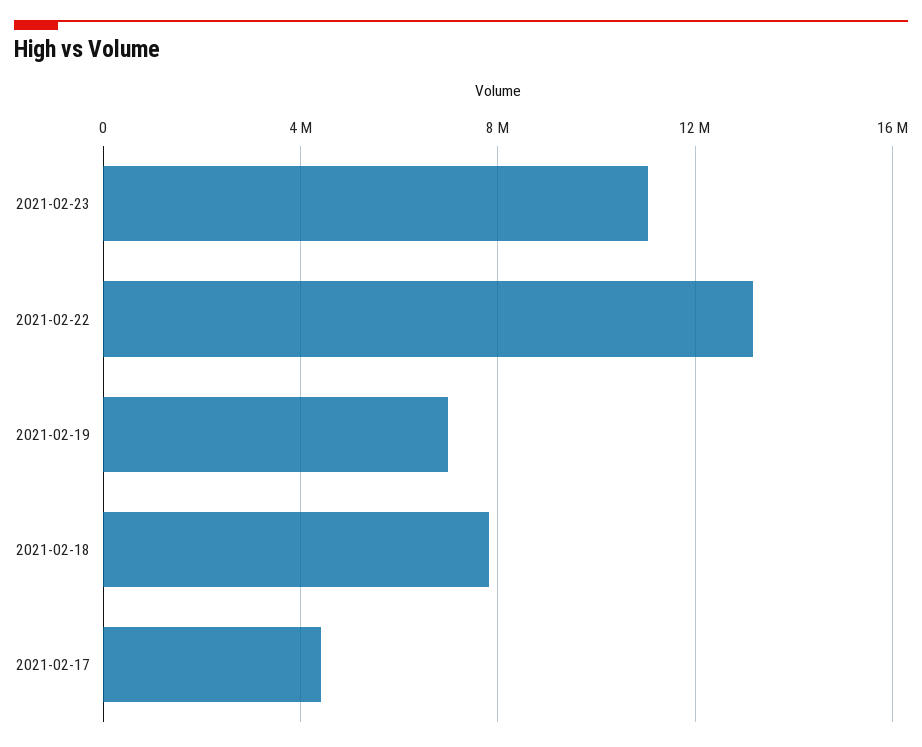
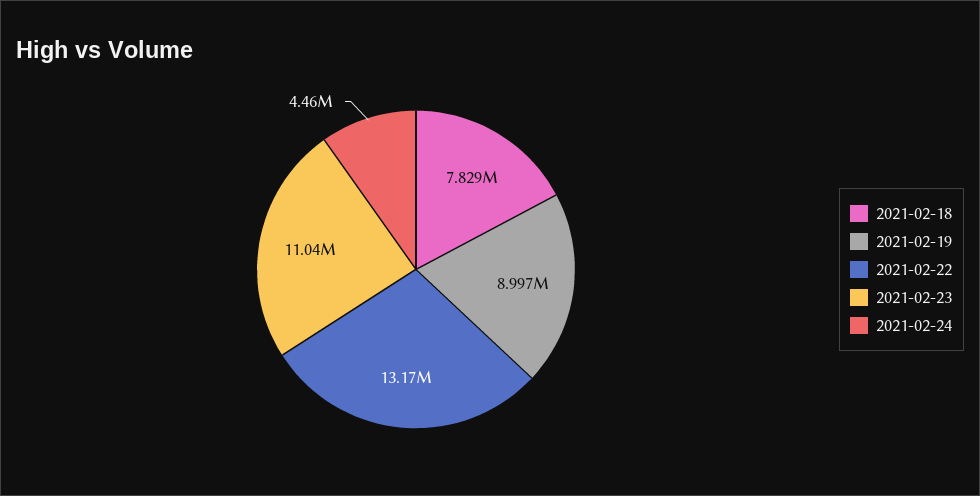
2021-02-19: 7000000 -> 8997000
2021-02-17: 4500000 -> none
2021-02-24: none -> 4460000

